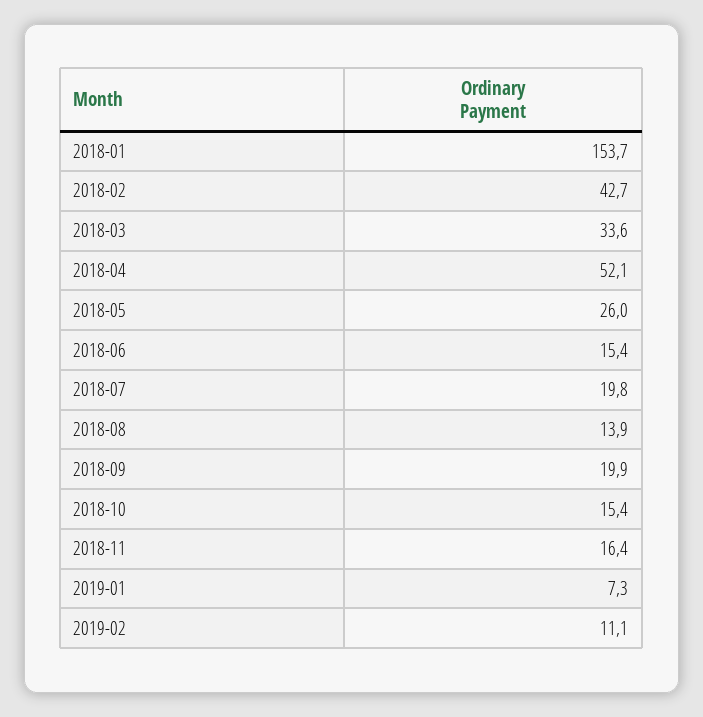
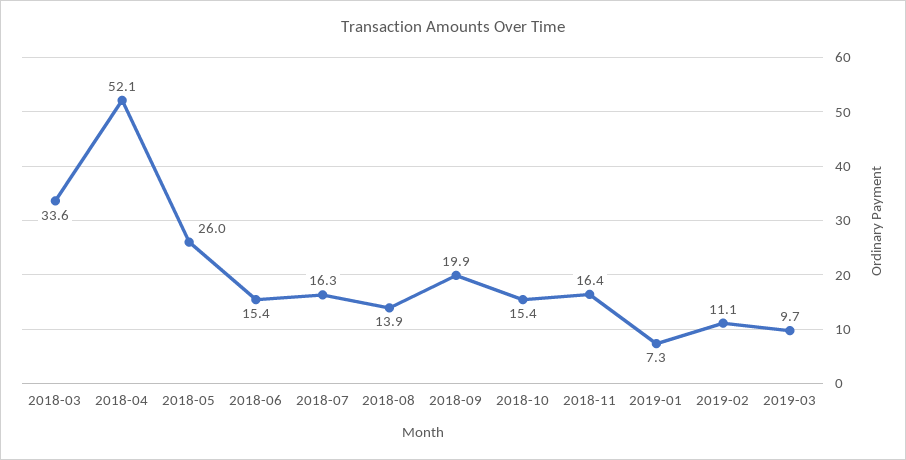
2018-01: 153.7 -> none
2018-02: 42.7 -> none
2018-07: 19.8 -> 16.3
2019-03: none -> 9.7

